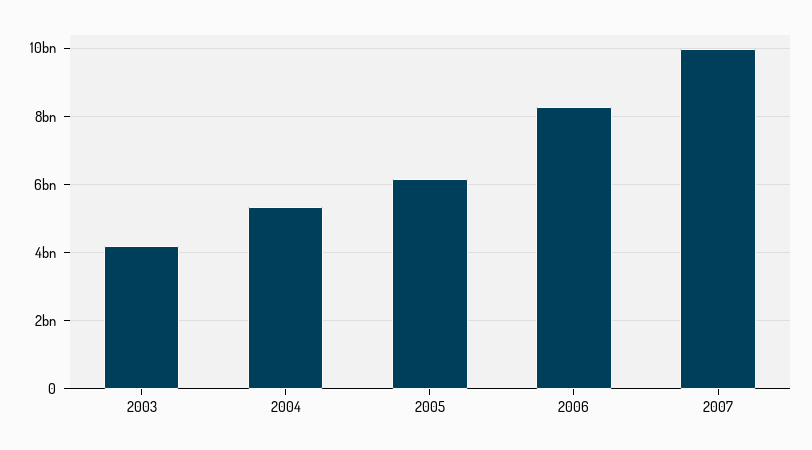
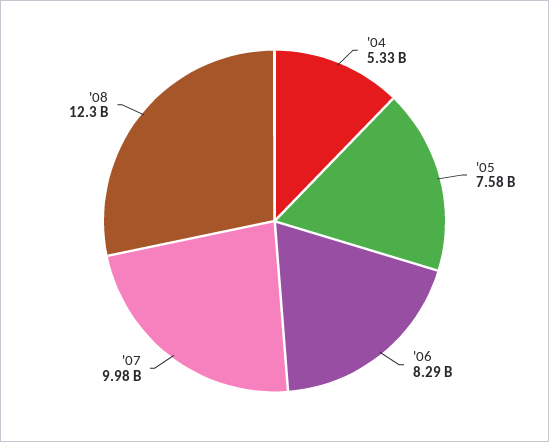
2003: 4200000000 -> none
2005: 6200000000 -> 7580000000
'08: none -> 12300000000

